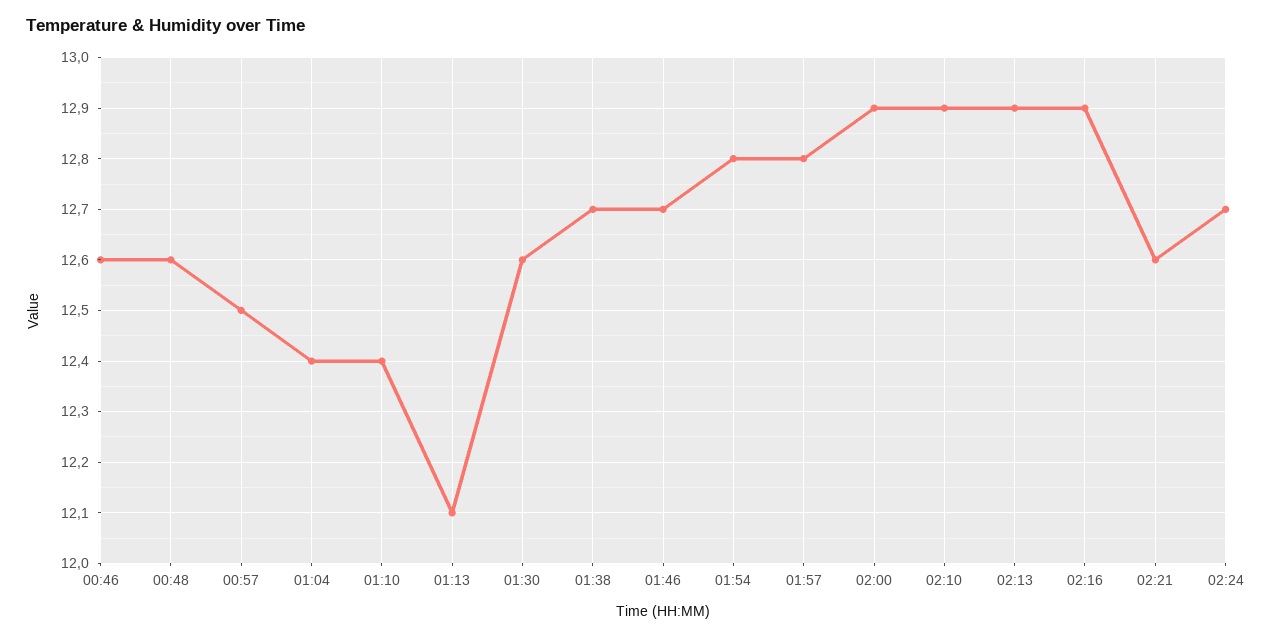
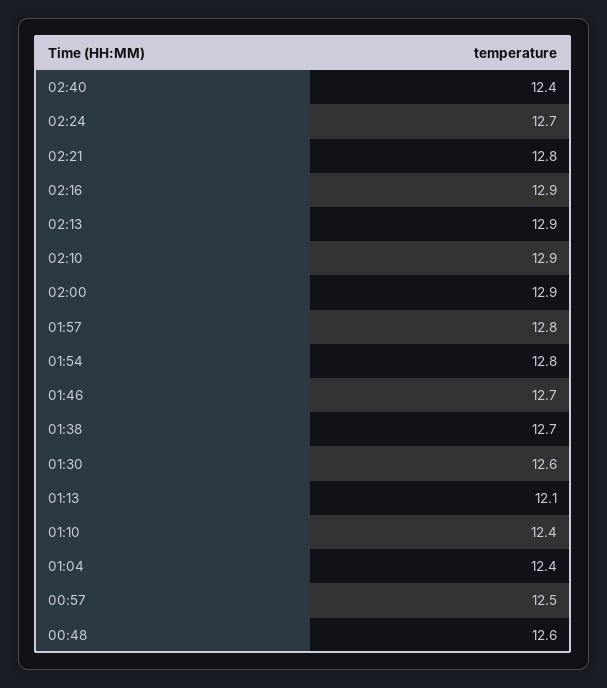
00:46: 12.6 -> none
02:21: 12.6 -> 12.8
02:40: none -> 12.4

